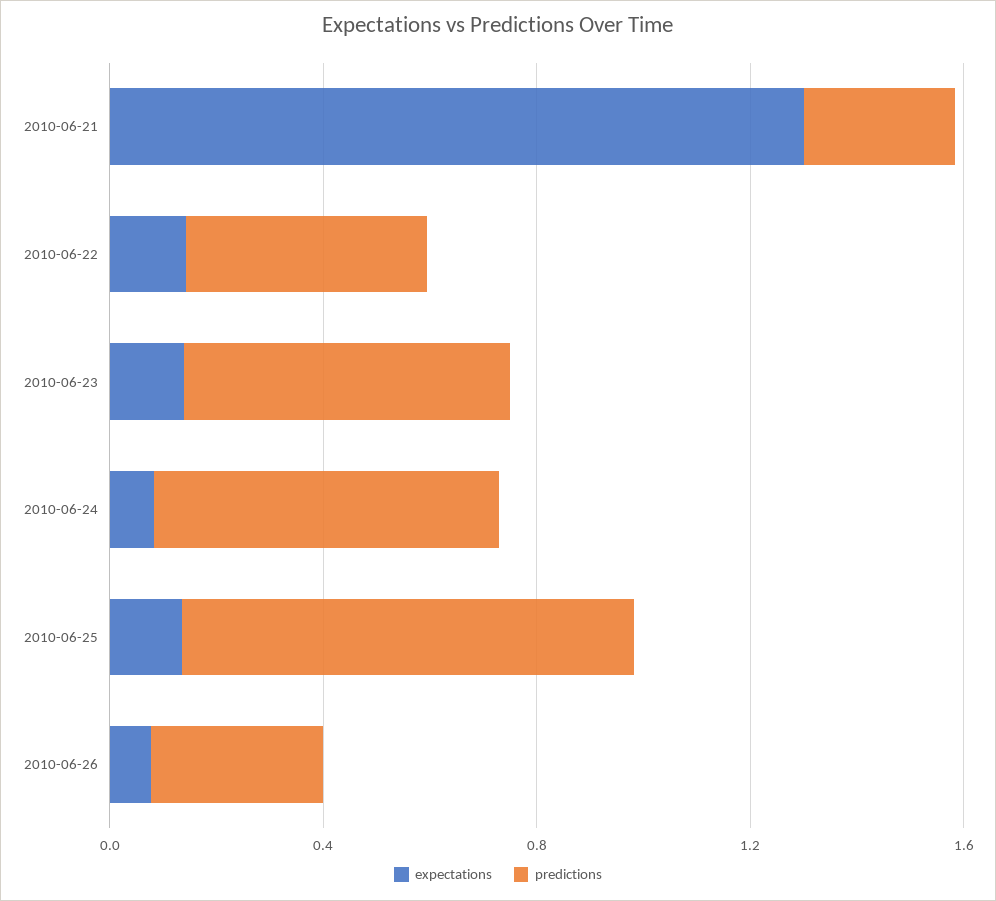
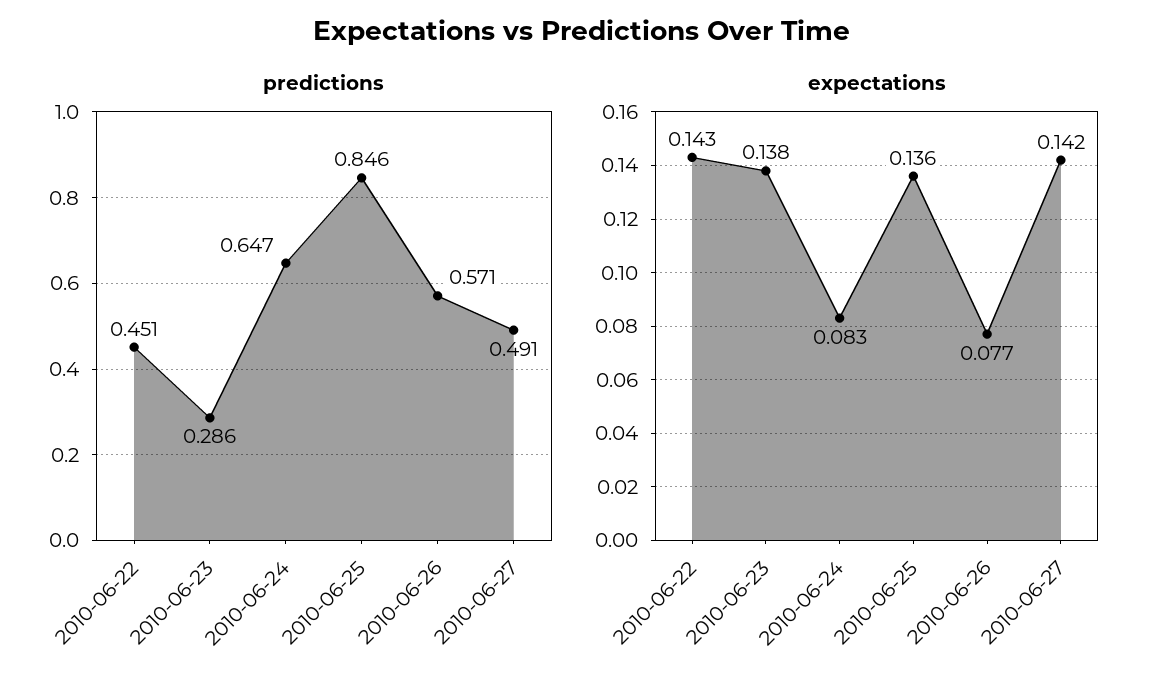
expectations, 2010-06-21: 1.3 -> none
predictions, 2010-06-21: 0.3 -> none
predictions, 2010-06-23: 0.6 -> 0.286
predictions, 2010-06-26: 0.3 -> 0.571
predictions, 2010-06-27: none -> 0.491
expectations, 2010-06-27: none -> 0.142

